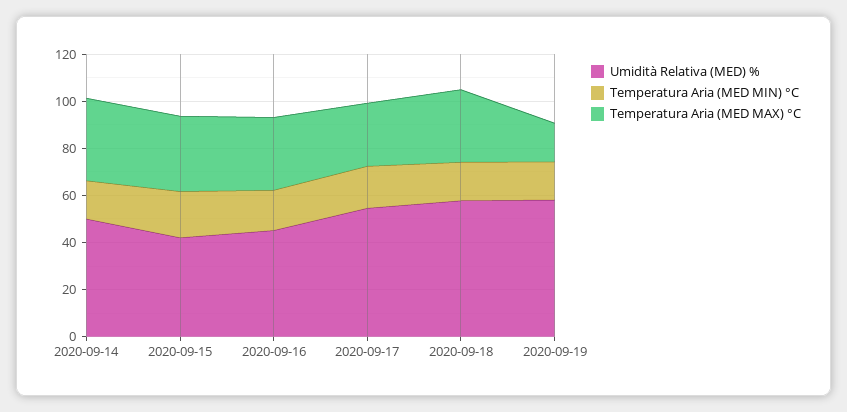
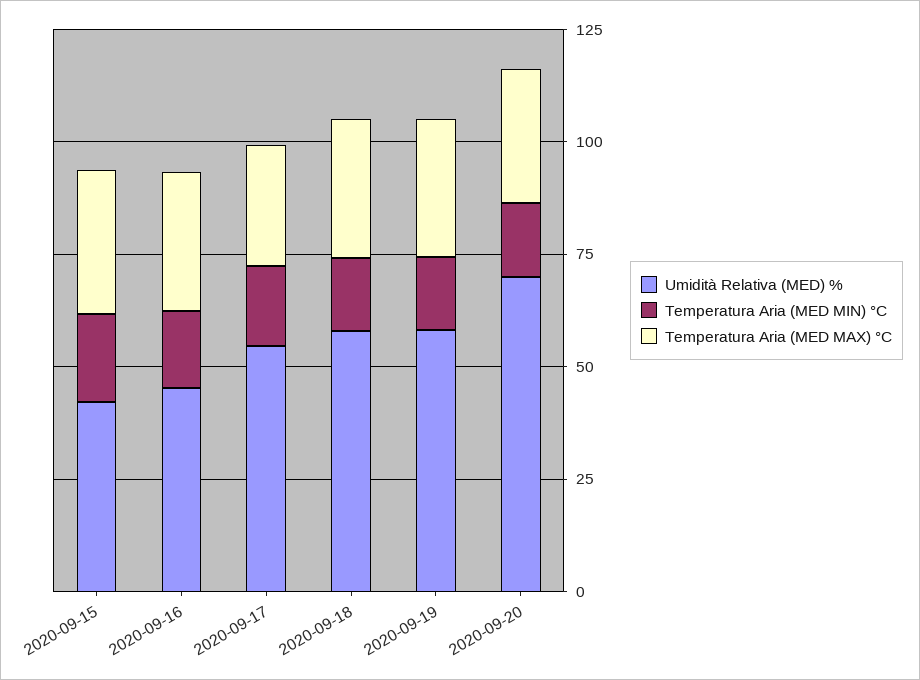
Umidità Relativa (MED) %, 2020-09-14: 50 -> none
Temperatura Aria (MED MIN) °C, 2020-09-14: 15 -> none
Temperatura Aria (MED MAX) °C, 2020-09-14: 35 -> none
Temperatura Aria (MED MAX) °C, 2020-09-19: 15 -> 30
Umidità Relativa (MED) %, 2020-09-20: none -> 70
Temperatura Aria (MED MIN) °C, 2020-09-20: none -> 15
Temperatura Aria (MED MAX) °C, 2020-09-20: none -> 30

